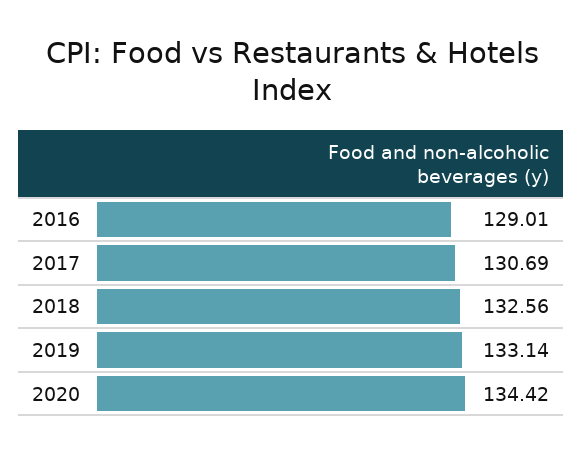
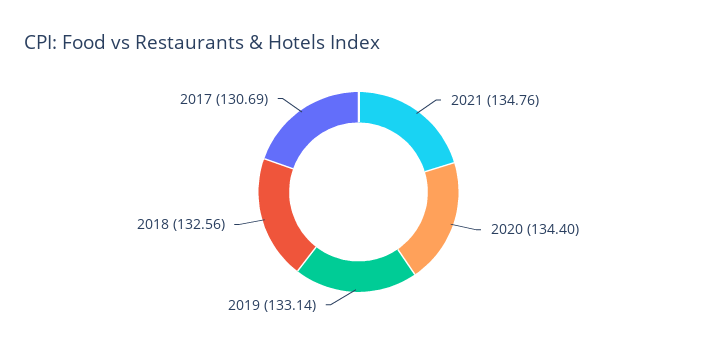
2016: 129.01 -> none
2020: 134.42 -> 134.4
2021: none -> 134.76

